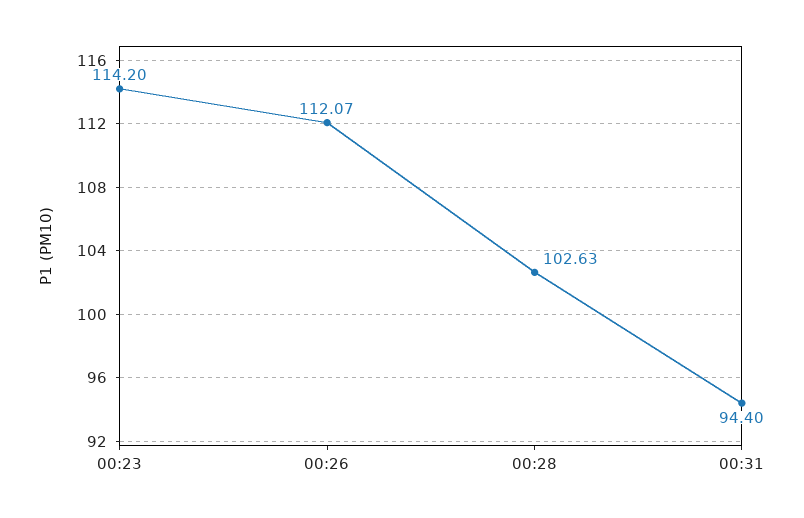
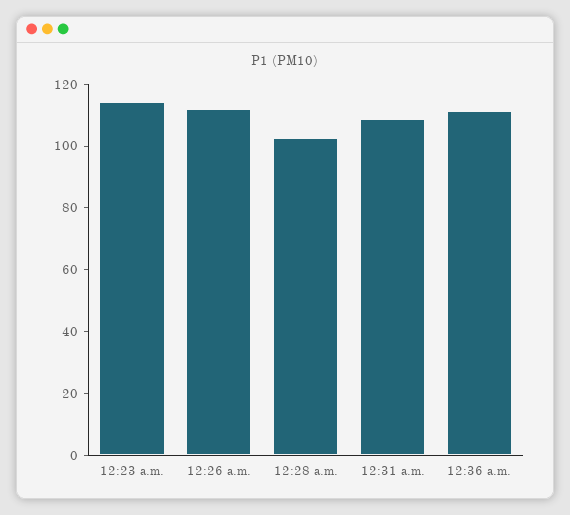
00:31: 94.4 -> 110
12:36 a.m.: none -> 110

